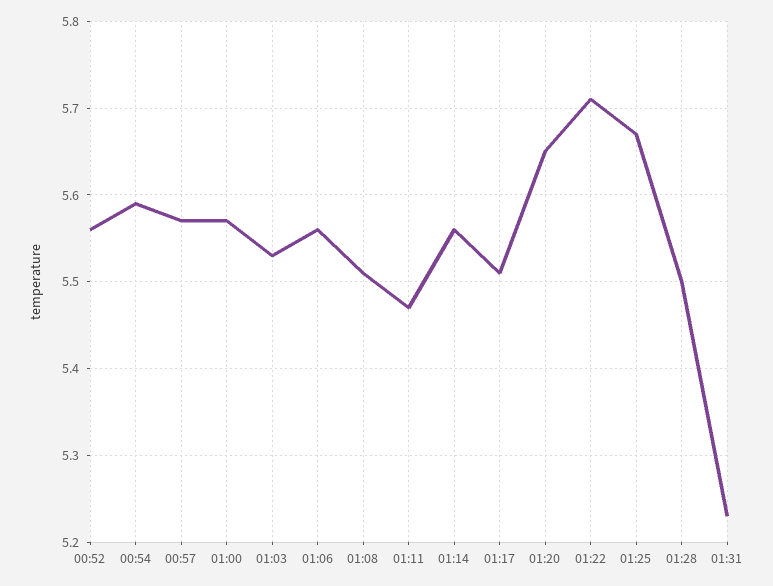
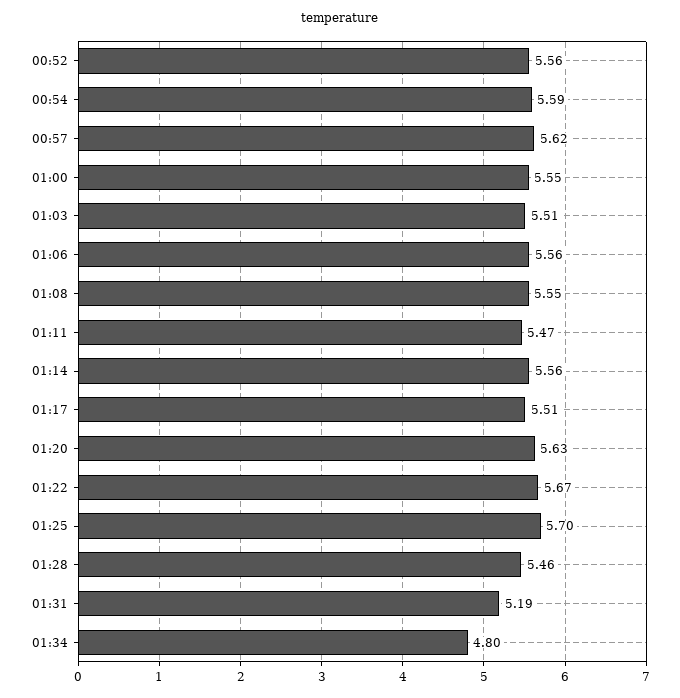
00:57: 5.57 -> 5.62
01:00: 5.57 -> 5.55
01:03: 5.53 -> 5.51
01:08: 5.51 -> 5.55
01:20: 5.65 -> 5.63
01:22: 5.71 -> 5.67
01:25: 5.67 -> 5.7
01:28: 5.5 -> 5.46
01:31: 5.23 -> 5.19
01:34: none -> 4.8

